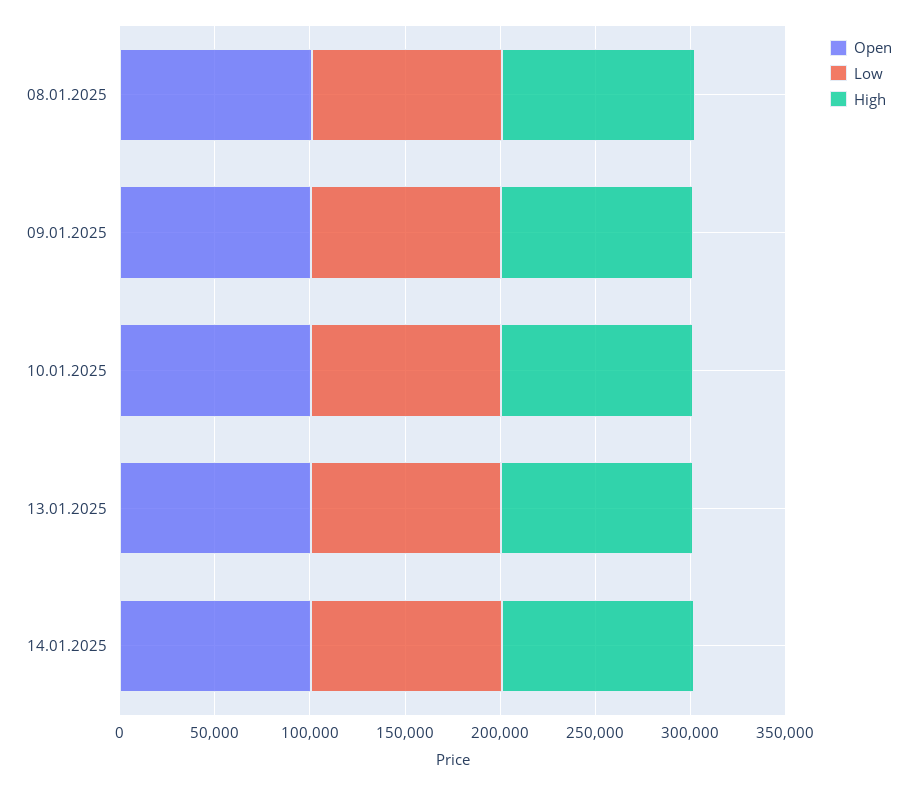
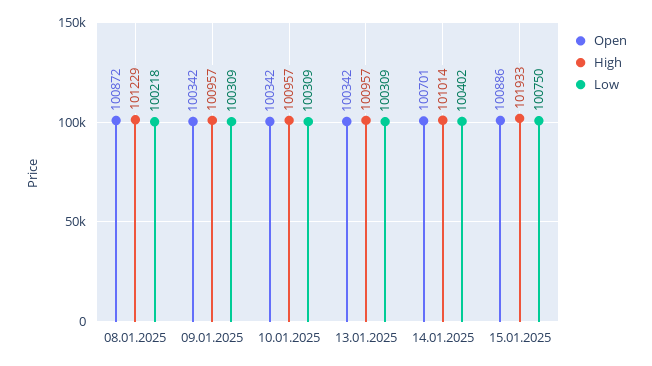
Open, 15.01.2025: none -> 100886
High, 15.01.2025: none -> 101933
Low, 15.01.2025: none -> 100750

